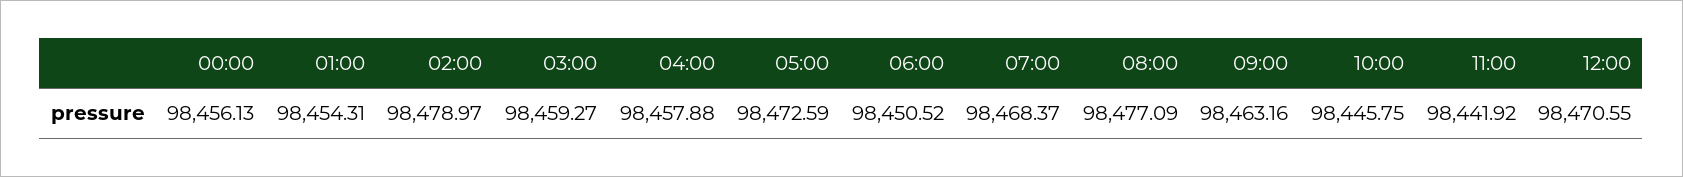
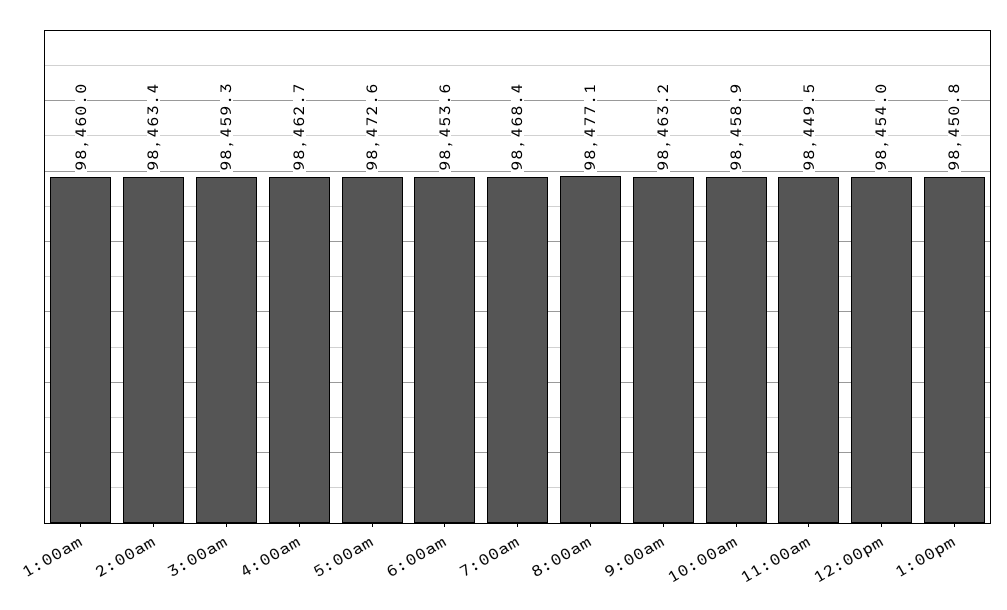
00:00: 98456.13 -> none
01:00: 98454.31 -> 98460
02:00: 98478.97 -> 98463.4
04:00: 98457.88 -> 98462.7
06:00: 98450.52 -> 98453.6
10:00: 98445.75 -> 98458.9
11:00: 98441.92 -> 98449.5
12:00: 98470.55 -> 98454
1:00pm: none -> 98450.8

